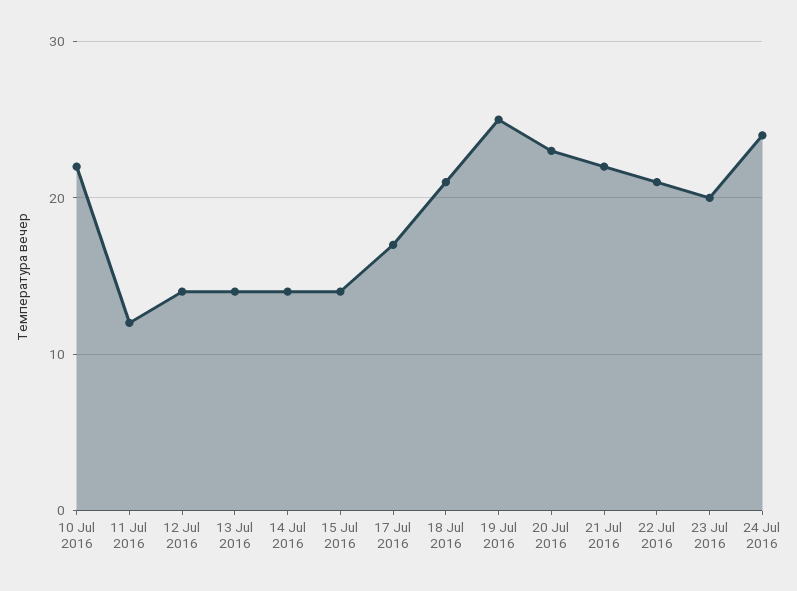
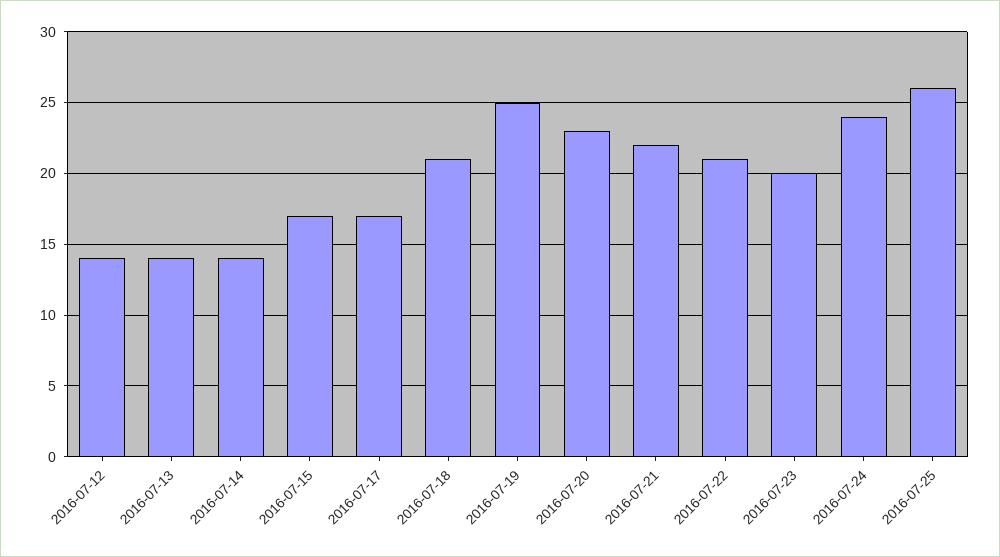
10 Jul 2016: 22 -> none
11 Jul 2016: 12 -> none
15 Jul 2016: 14 -> 17
2016-07-25: none -> 26

